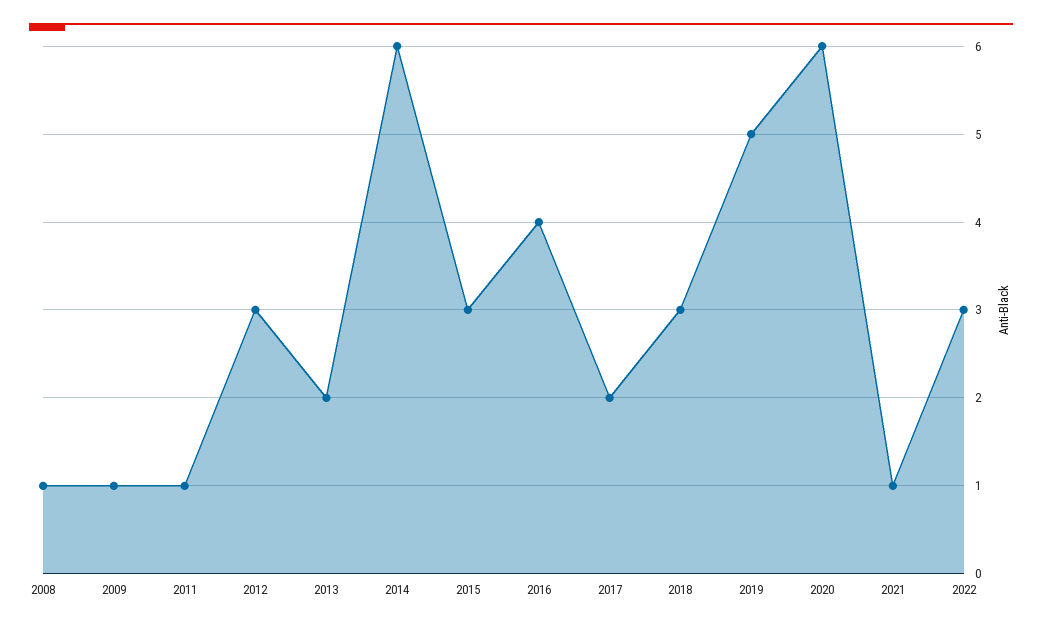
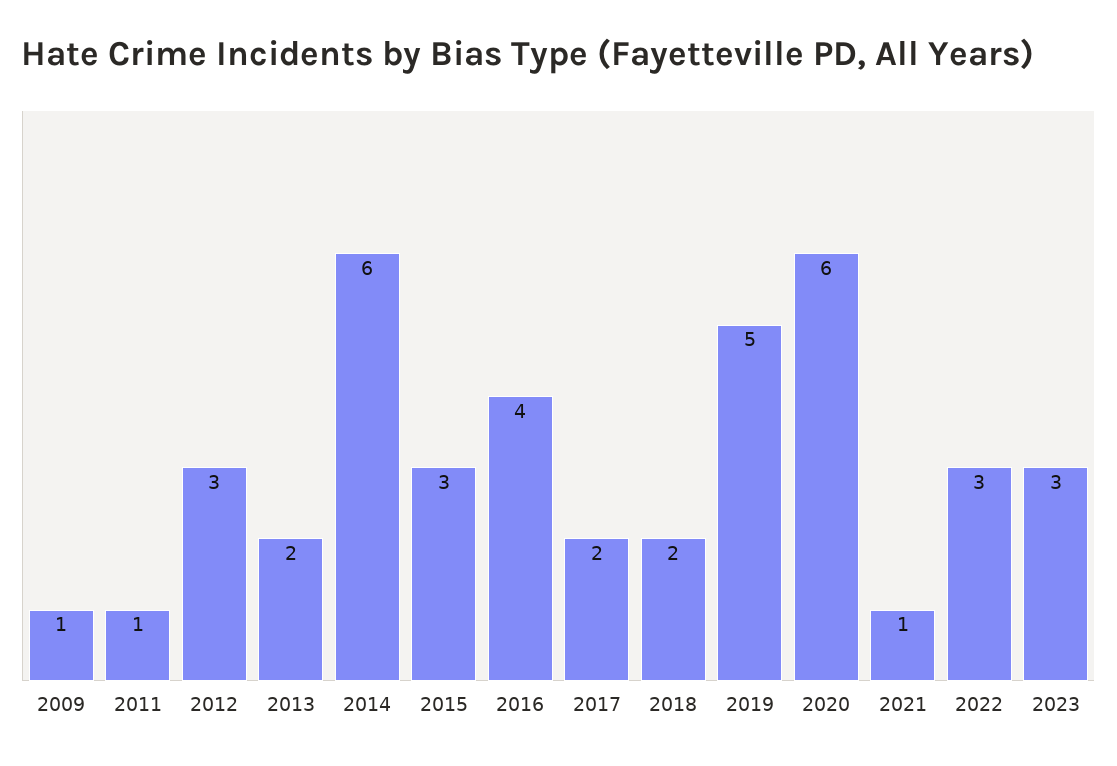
2008: 1 -> none
2018: 3 -> 2
2023: none -> 3

